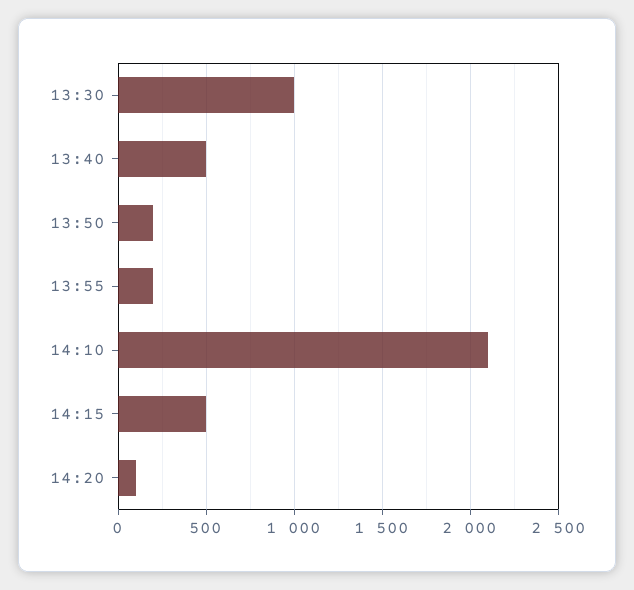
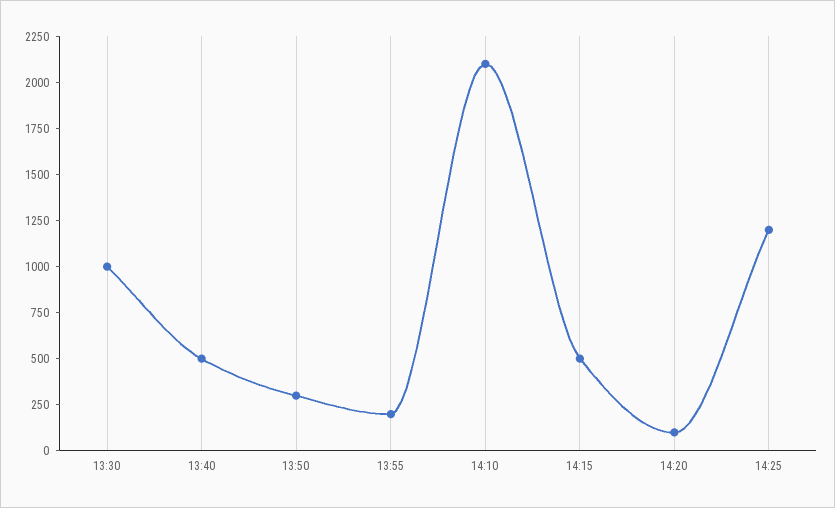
13:50: 200 -> 300
14:25: none -> 1200

